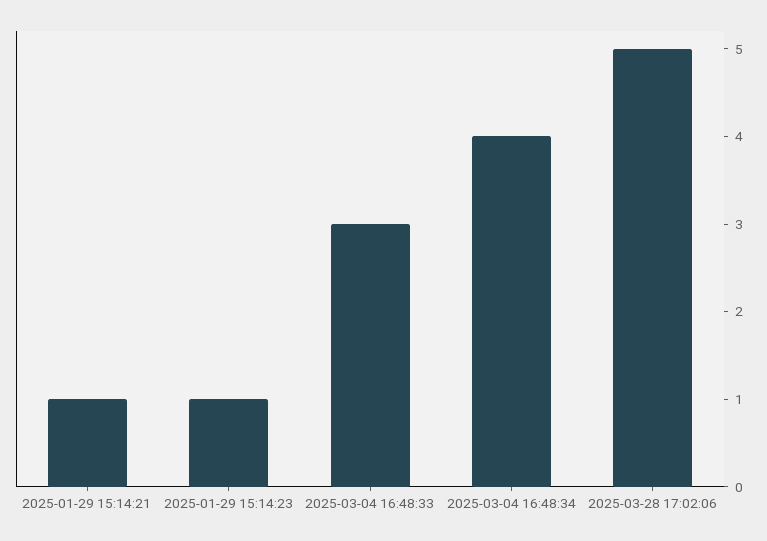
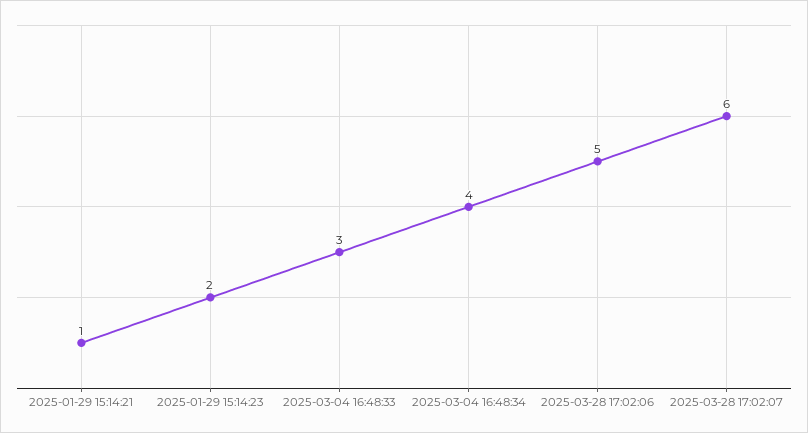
2025-01-29 15:14:23: 1 -> 2
2025-03-28 17:02:07: none -> 6

